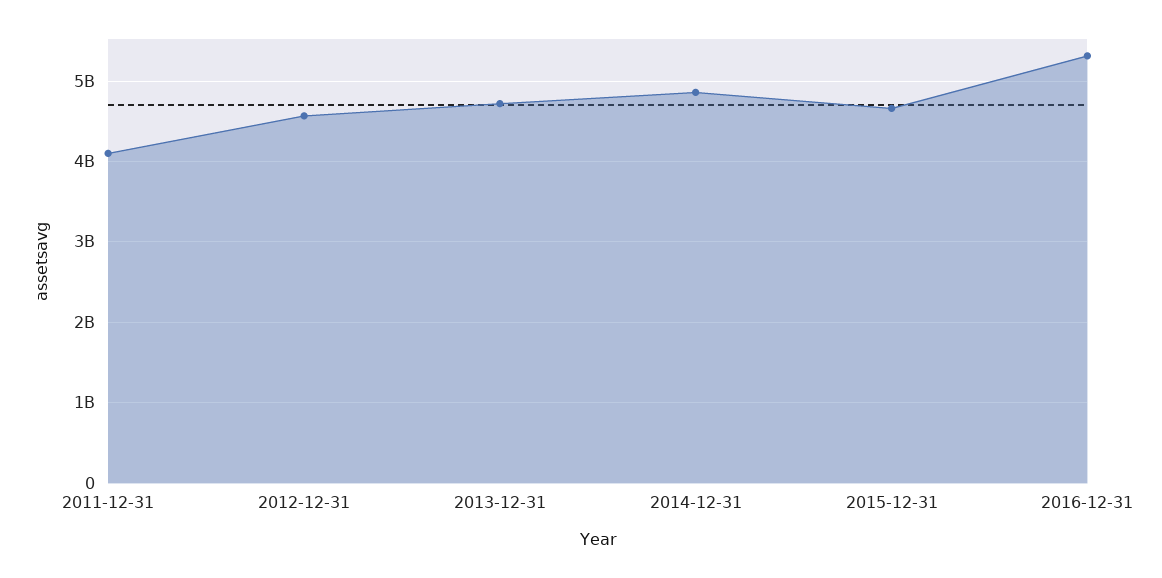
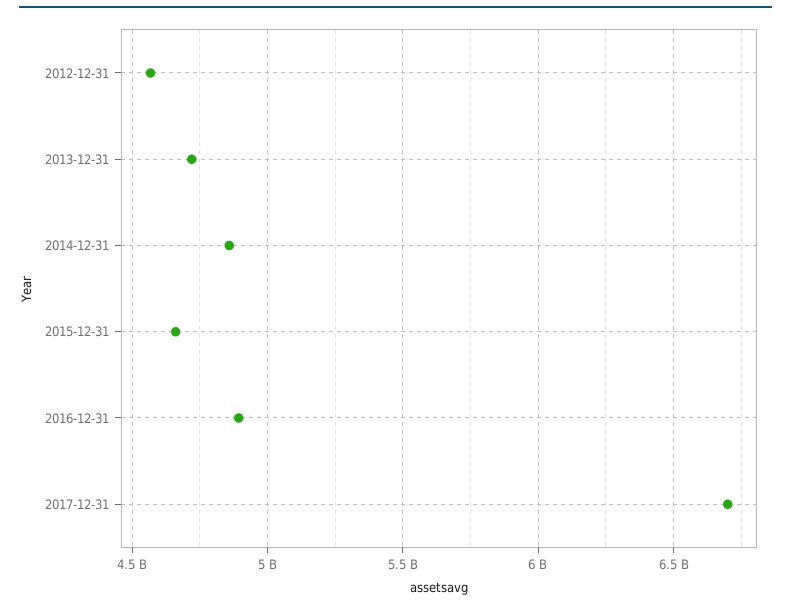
2011-12-31: 4100000000 -> none
2016-12-31: 5300000000 -> 4900000000
2017-12-31: none -> 6700000000

